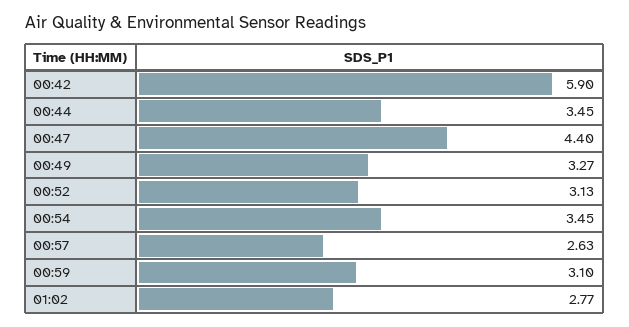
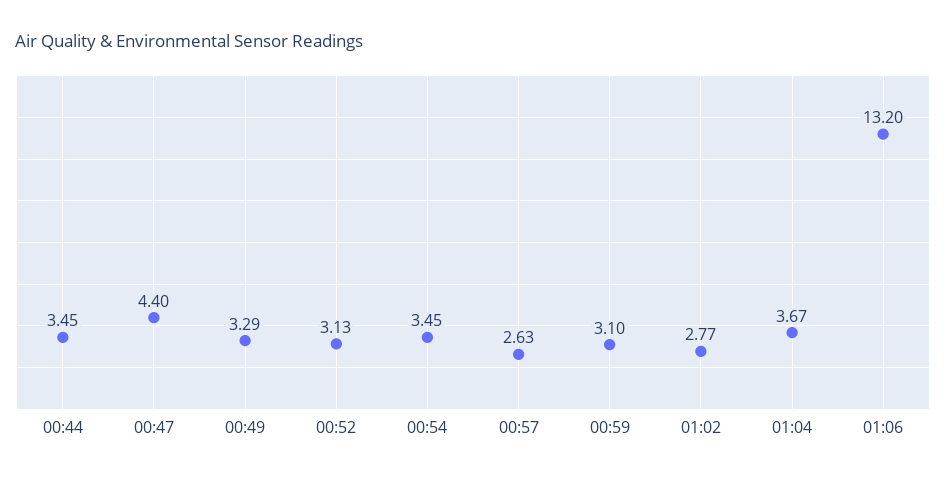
00:42: 5.9 -> none
00:49: 3.27 -> 3.29
01:04: none -> 3.67
01:06: none -> 13.2

